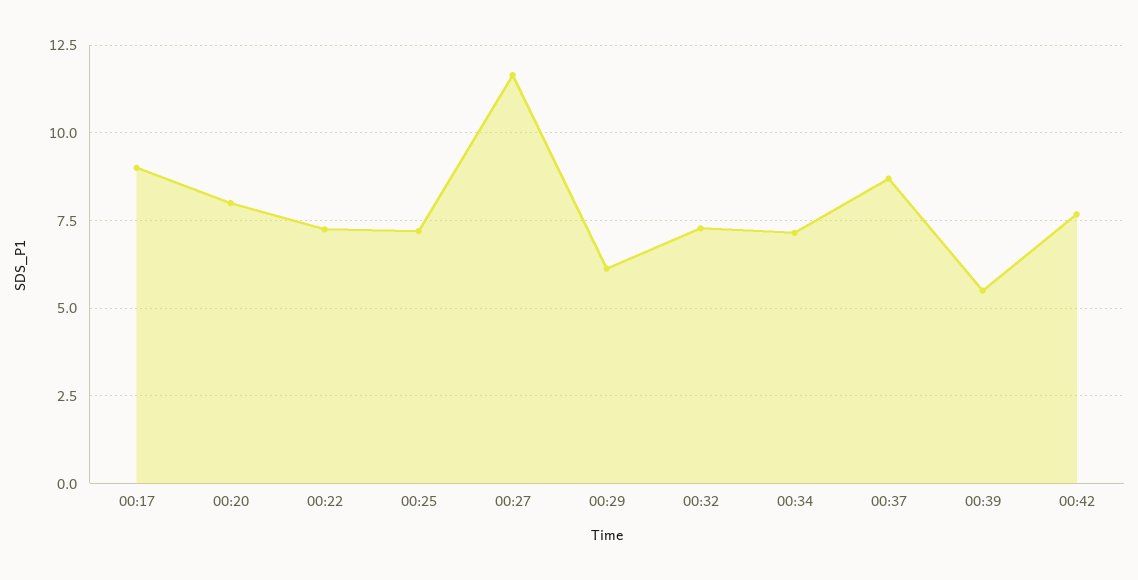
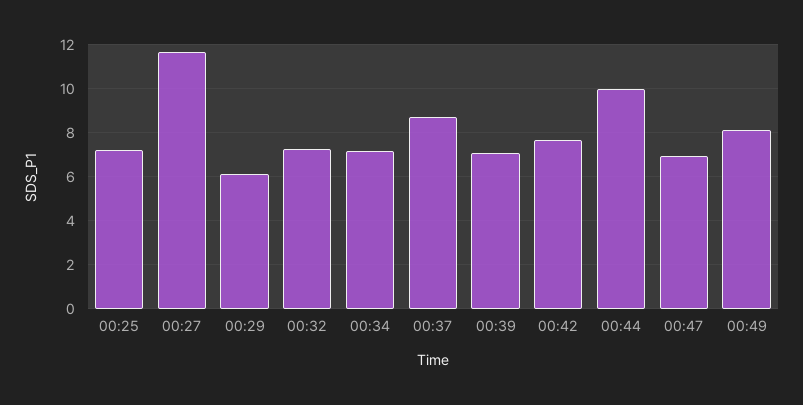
00:17: 9 -> none
00:20: 8 -> none
00:22: 7.25 -> none
00:39: 5.5 -> 7
00:44: none -> 10
00:47: none -> 7
00:49: none -> 8

